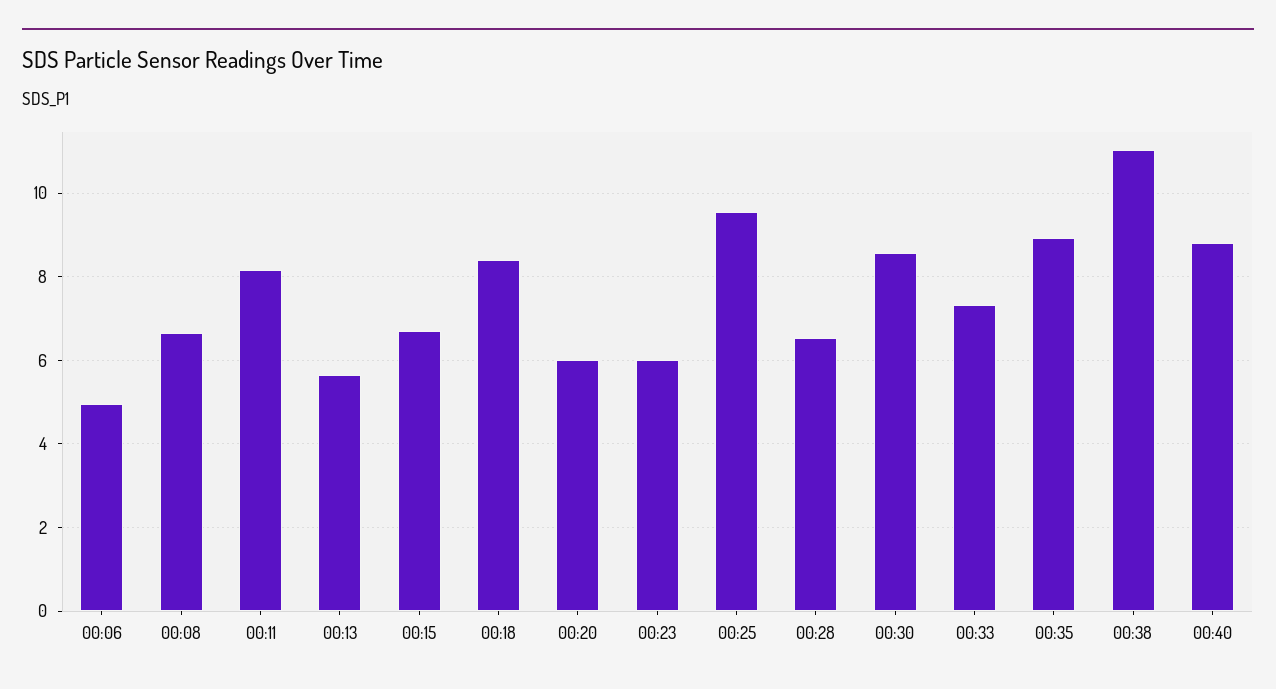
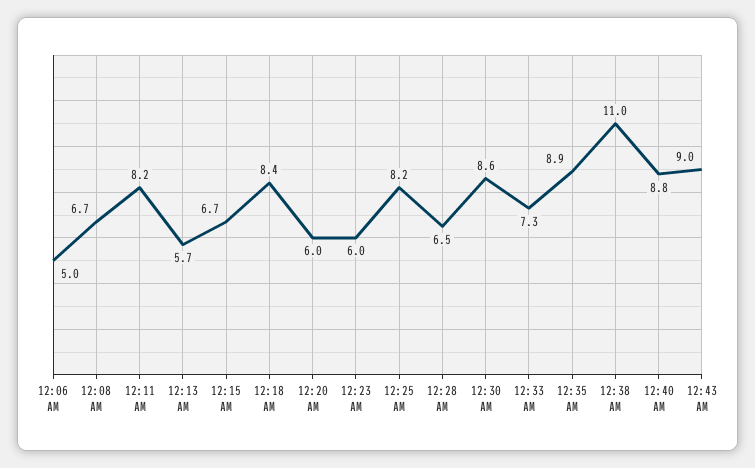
00:25: 9.6 -> 8.2
12:43 AM: none -> 9

